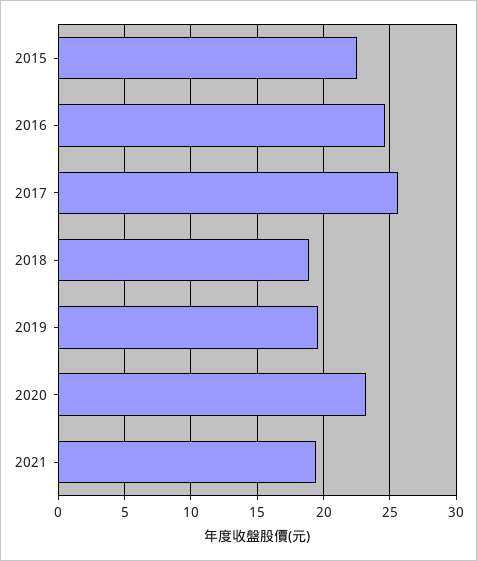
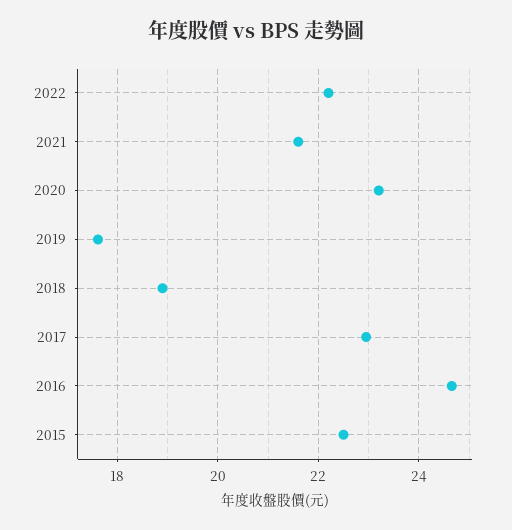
2017: 25.5 -> 23
2019: 19.5 -> 17.6
2021: 19.5 -> 21.6
2022: none -> 22.2

